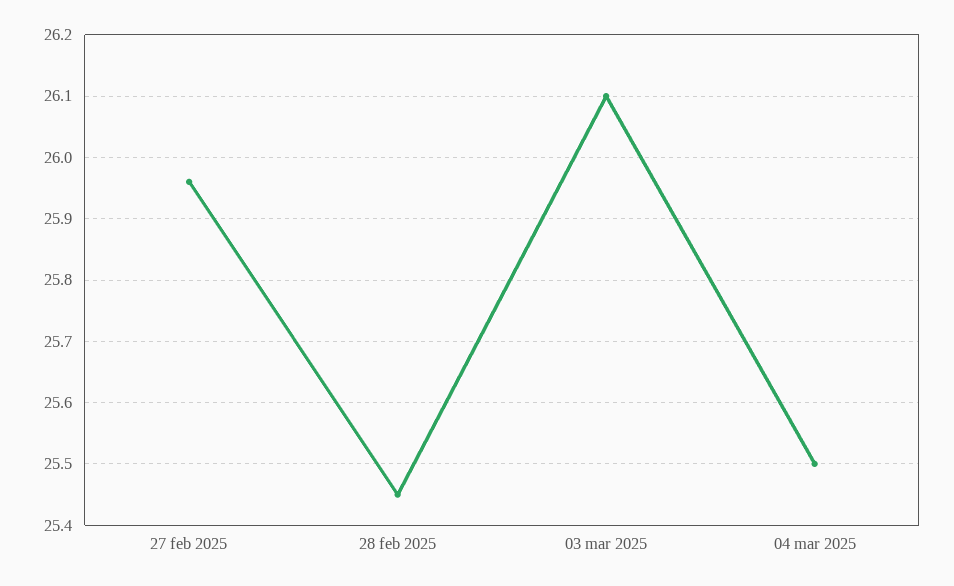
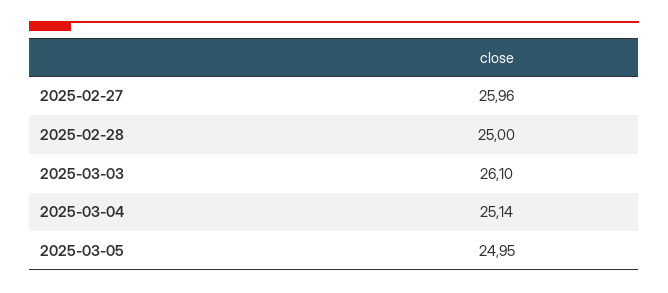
28 feb 2025: 25.45 -> 25
04 mar 2025: 25.5 -> 25.14
2025-03-05: none -> 24.95

